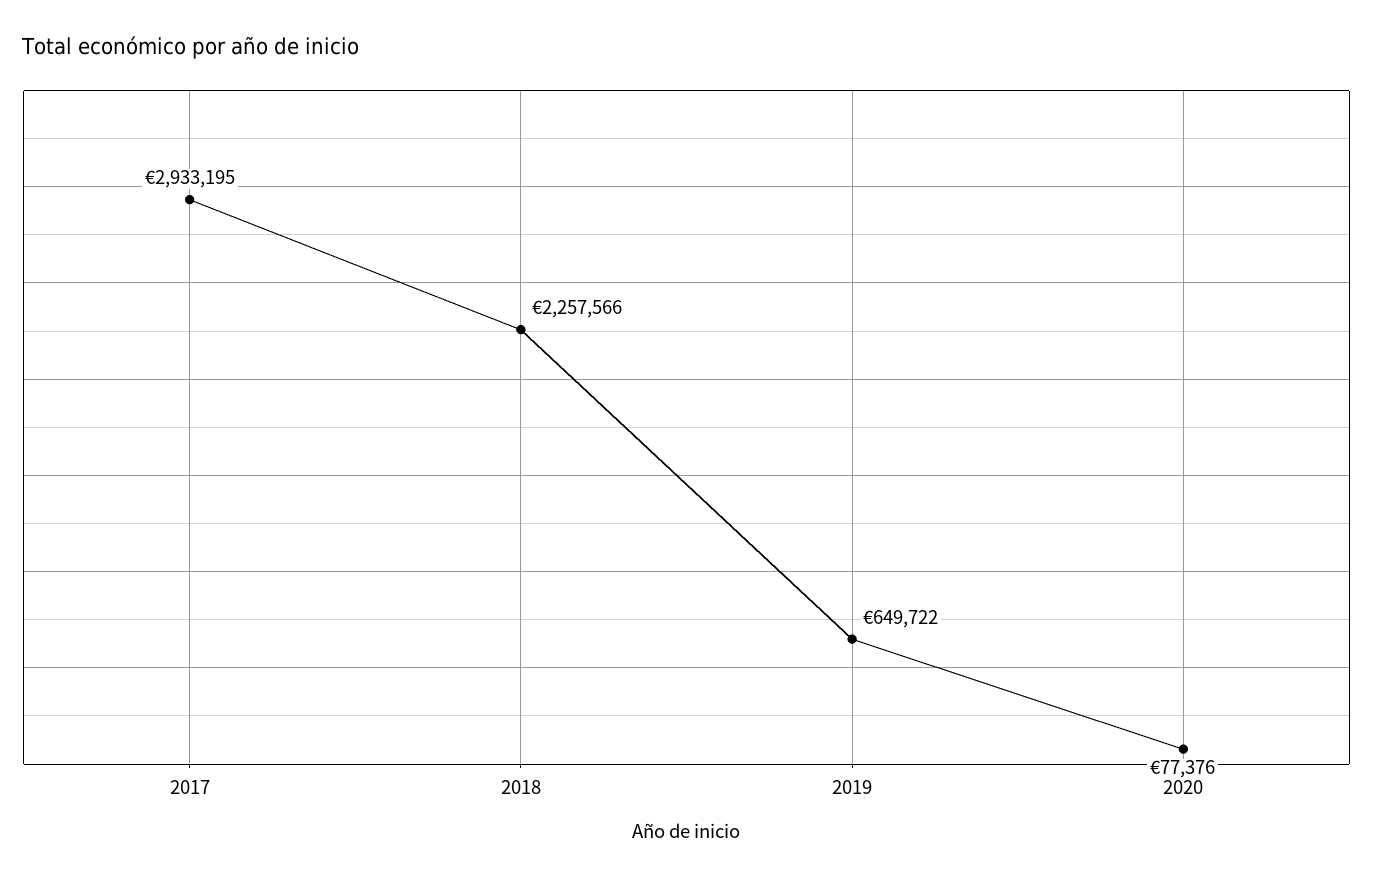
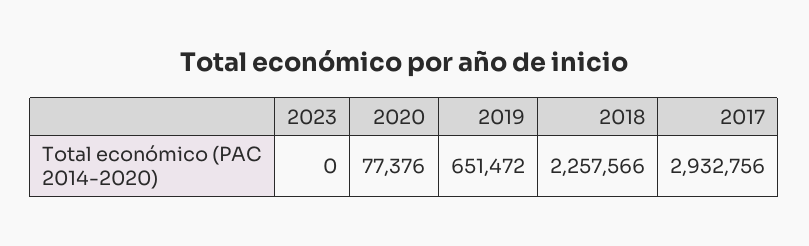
2017: 2933195 -> 2932756
2019: 649722 -> 651472
2023: none -> 0

